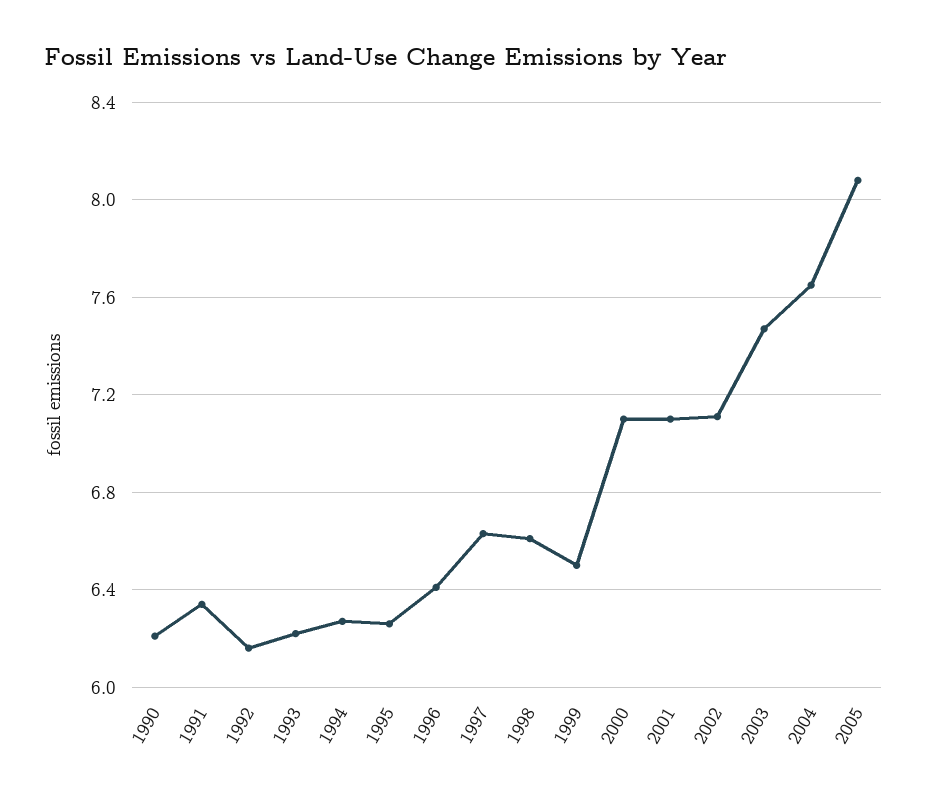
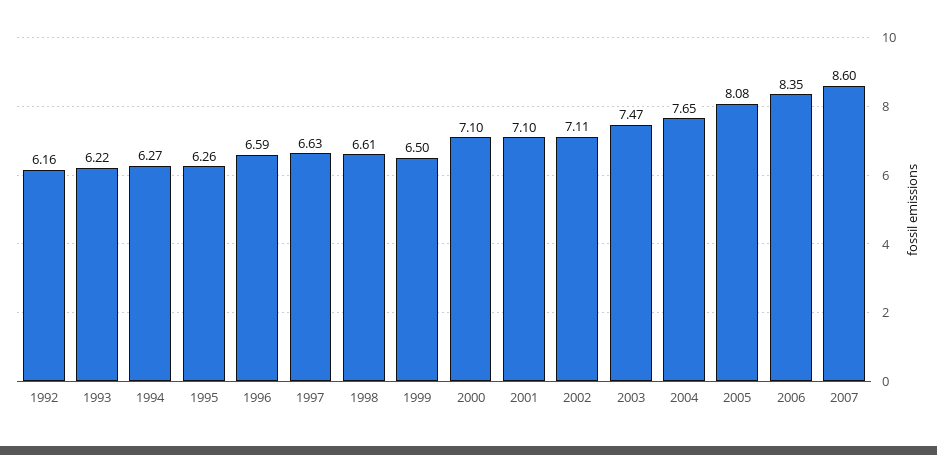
1990: 6.2 -> none
1991: 6.35 -> none
1996: 6.4 -> 6.59
2006: none -> 8.35
2007: none -> 8.6

